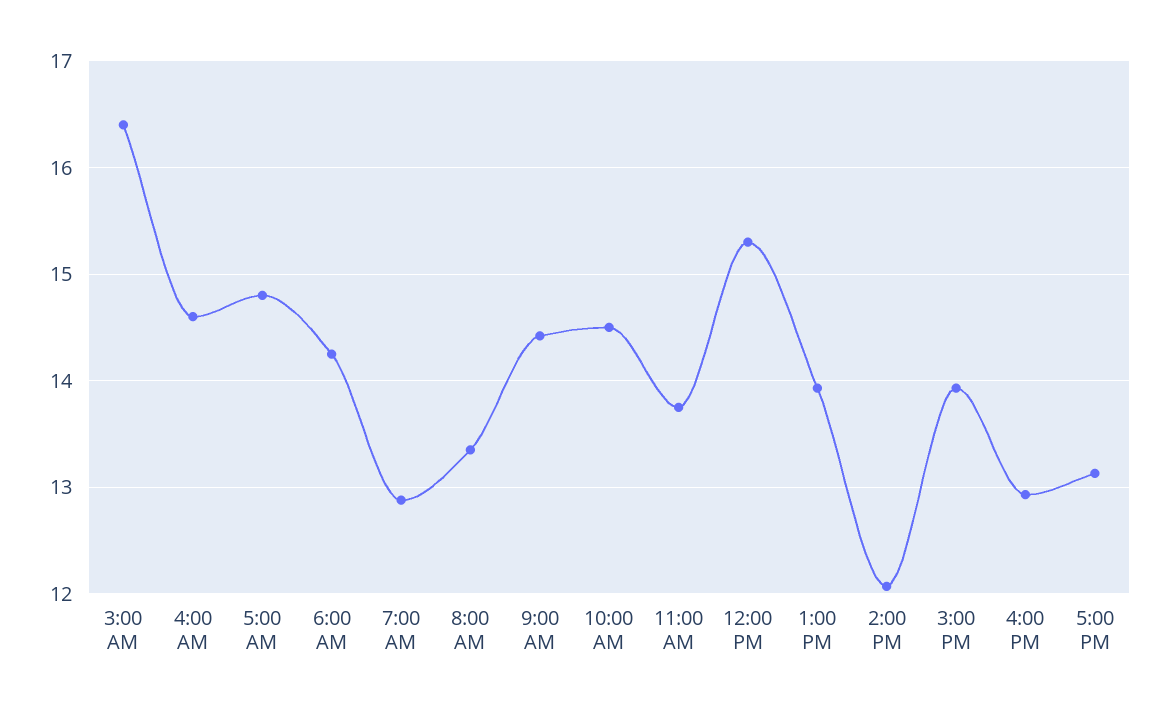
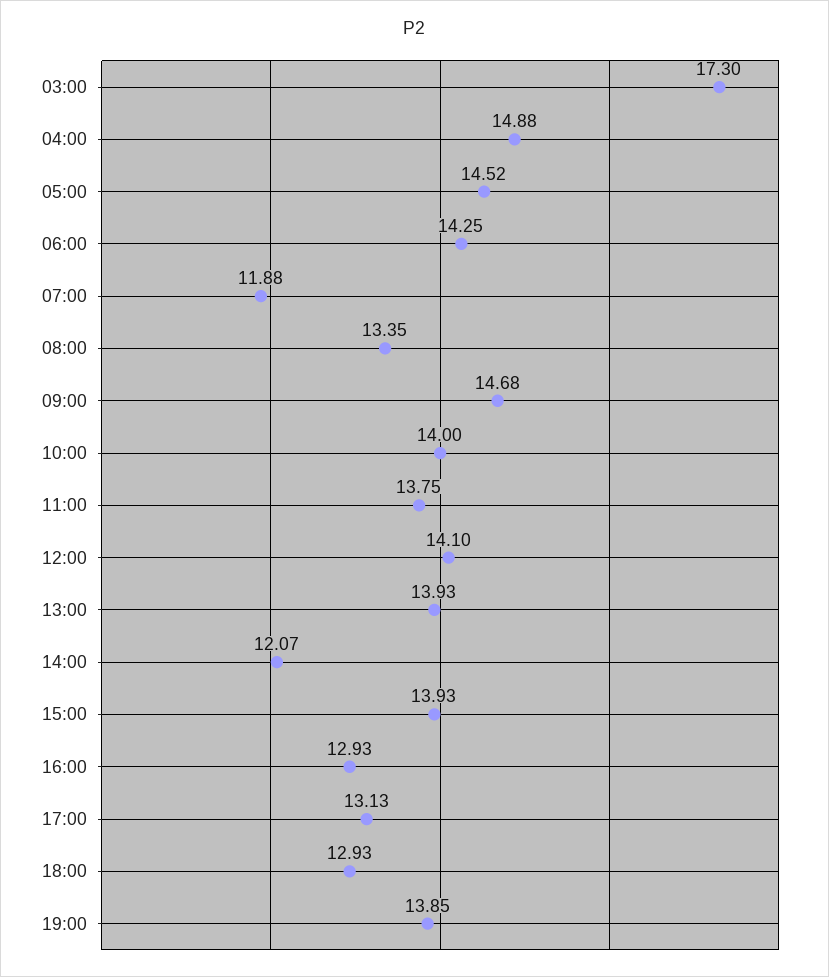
3:00 AM: 16.4 -> 17.3
4:00 AM: 14.6 -> 14.88
5:00 AM: 14.8 -> 14.52
7:00 AM: 12.9 -> 11.88
9:00 AM: 14.4 -> 14.68
10:00 AM: 14.5 -> 14
12:00 PM: 15.3 -> 14.1
18:00: none -> 12.93
19:00: none -> 13.85

